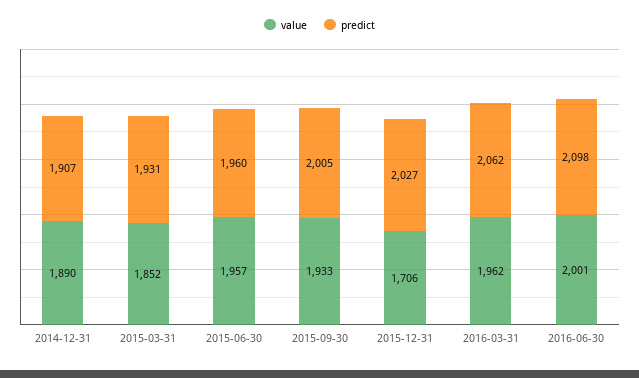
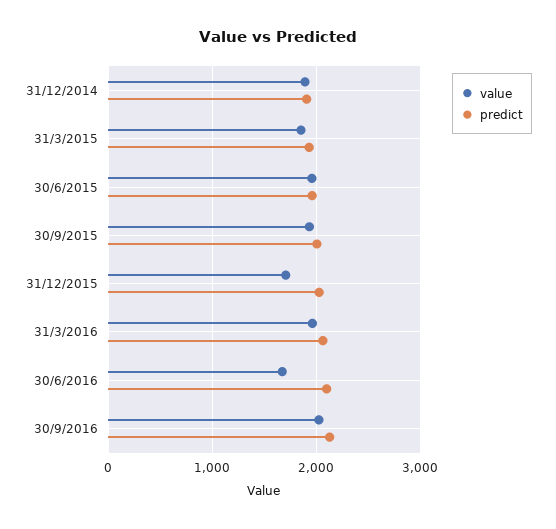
value, 2016-06-30: 2001 -> 1700
value, 30/9/2016: none -> 2000
predict, 30/9/2016: none -> 2100

